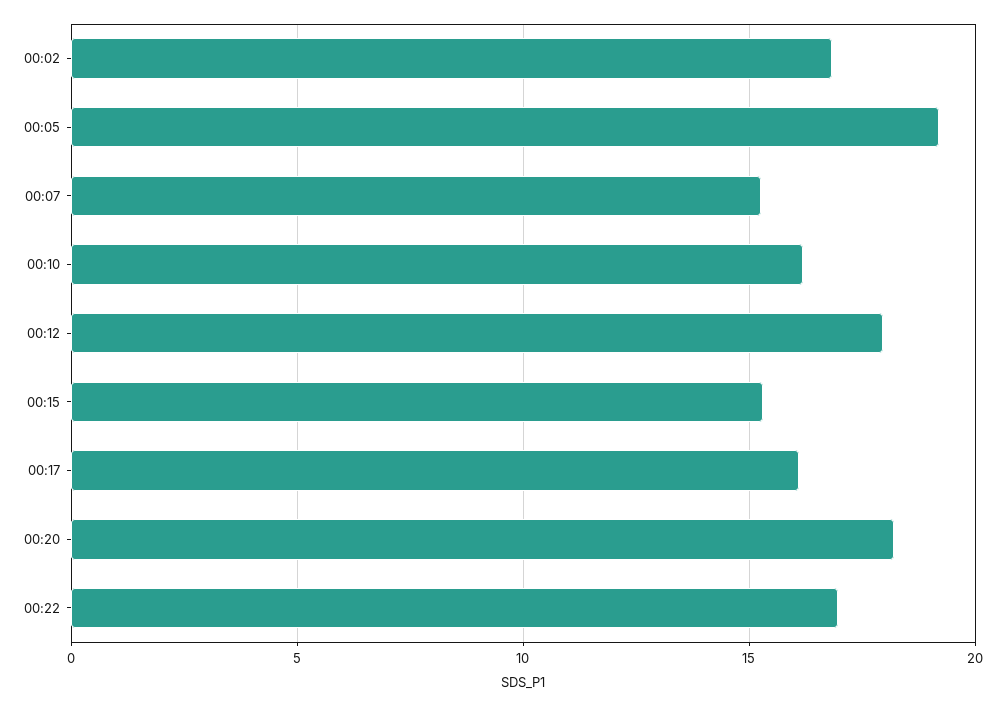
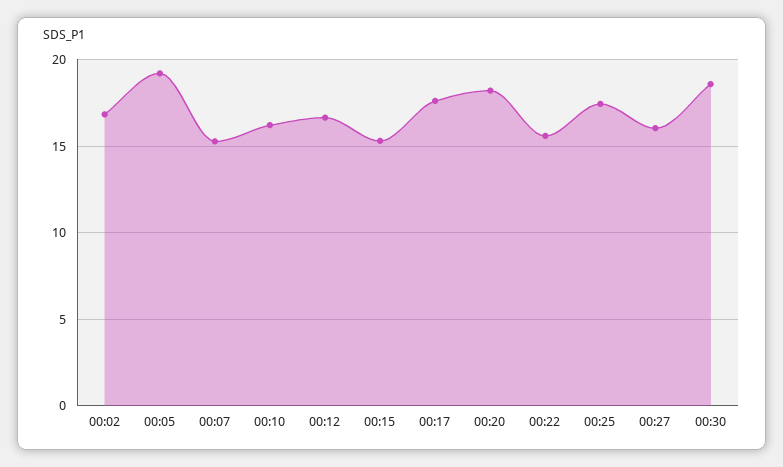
00:12: 18 -> 16.5
00:17: 16 -> 17.5
00:22: 17 -> 15.5
00:25: none -> 17.5
00:27: none -> 16
00:30: none -> 18.5

